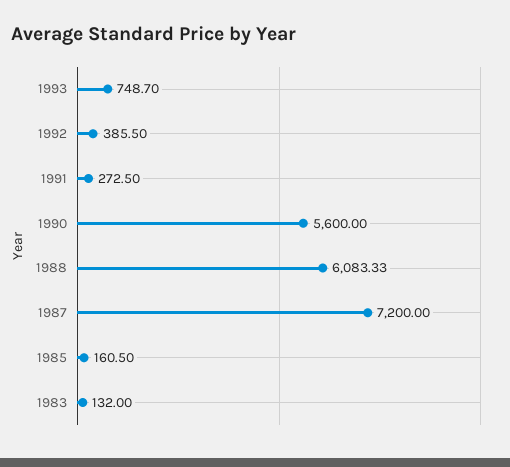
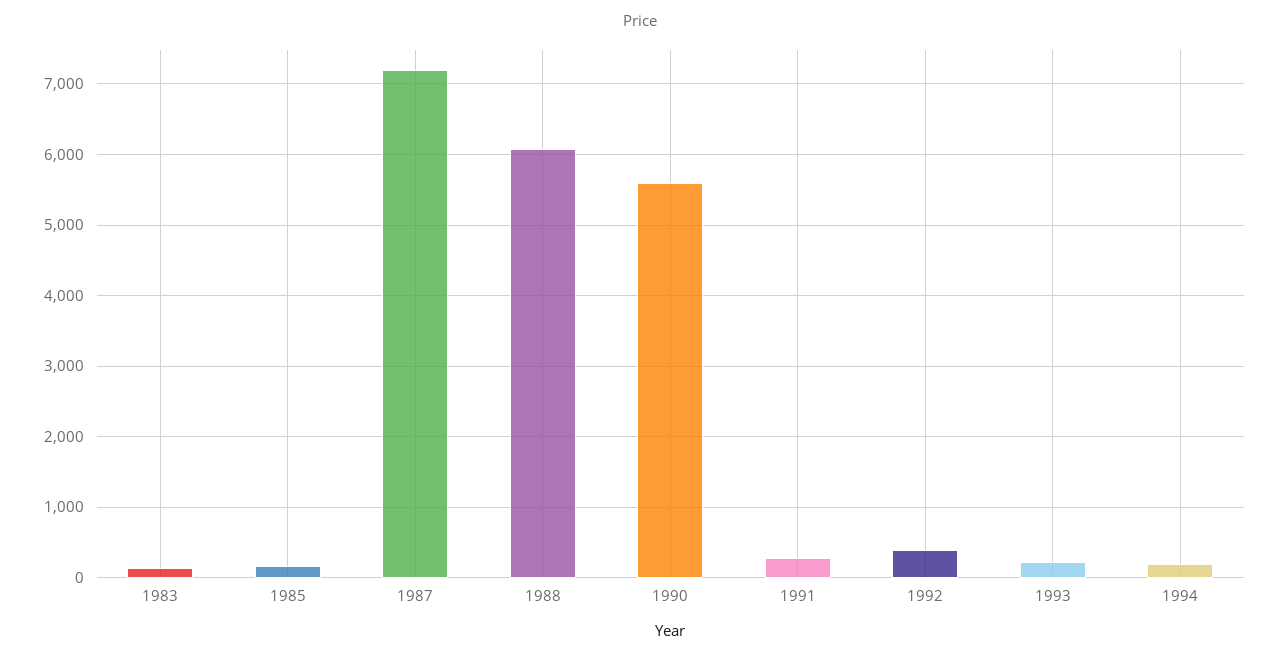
1993: 748.7 -> 200
1994: none -> 200

